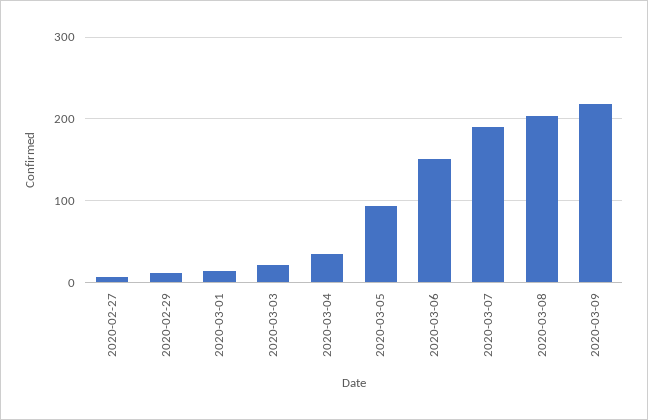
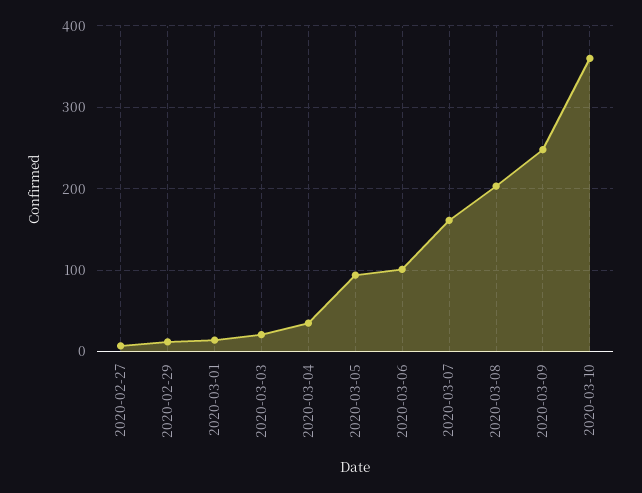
2020-03-06: 150 -> 100
2020-03-07: 190 -> 160
2020-03-09: 220 -> 250
2020-03-10: none -> 360

